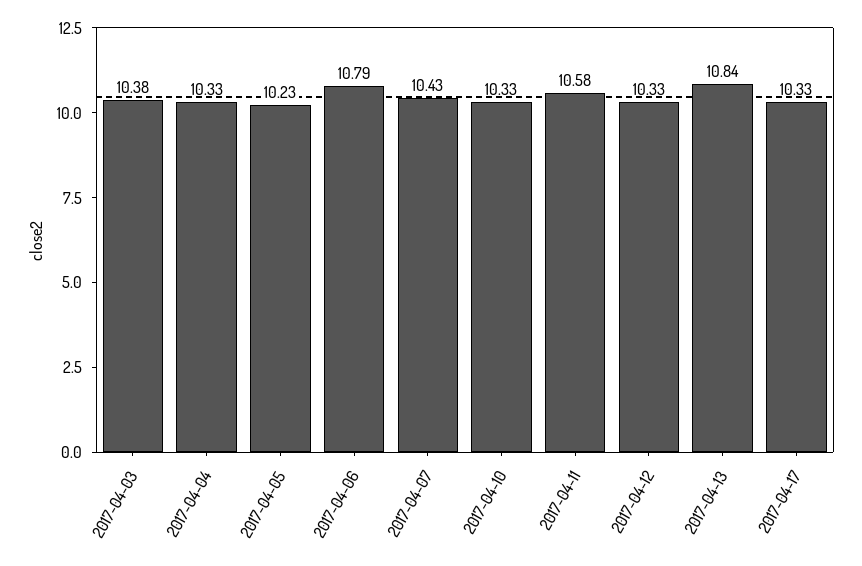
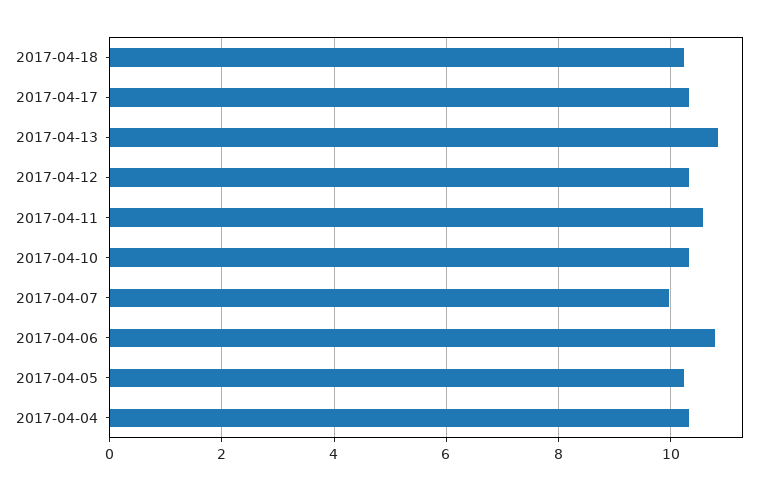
2017-04-03: 10.38 -> none
2017-04-07: 10.43 -> 10
2017-04-18: none -> 10.2

